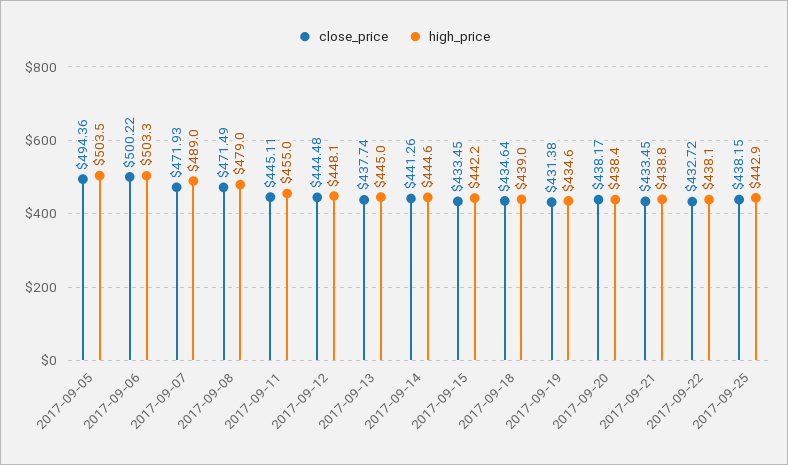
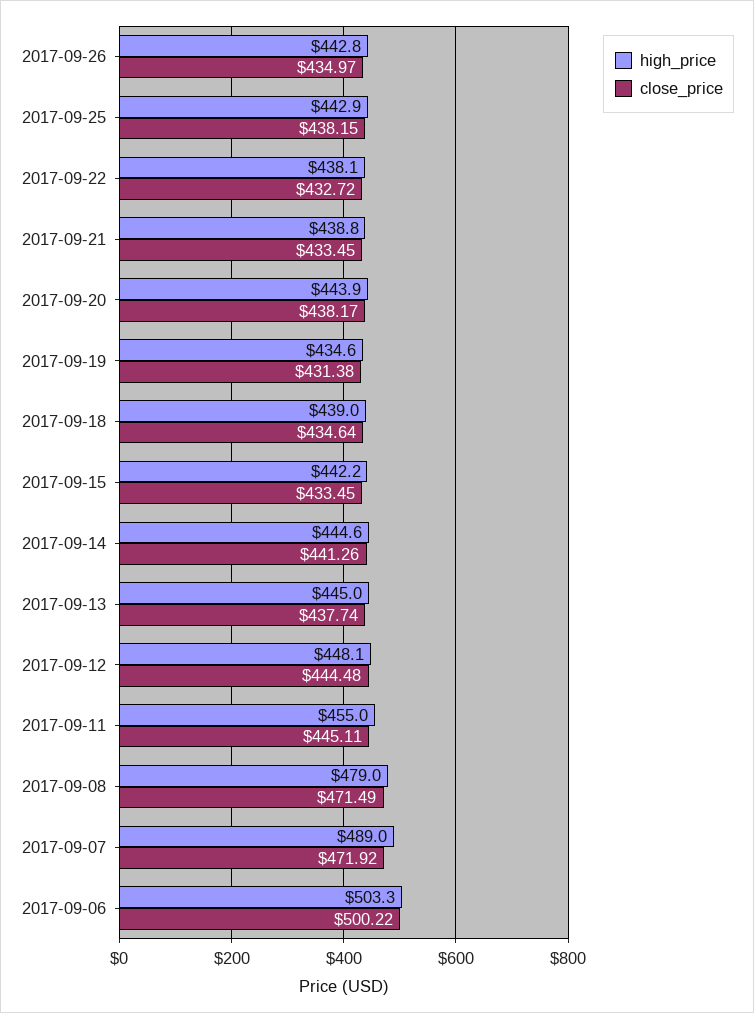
close_price, 2017-09-05: 494.36 -> none
high_price, 2017-09-05: 503.5 -> none
close_price, 2017-09-07: 471.93 -> 471.92
high_price, 2017-09-20: 438.4 -> 443.9
high_price, 2017-09-26: none -> 442.8
close_price, 2017-09-26: none -> 434.97

